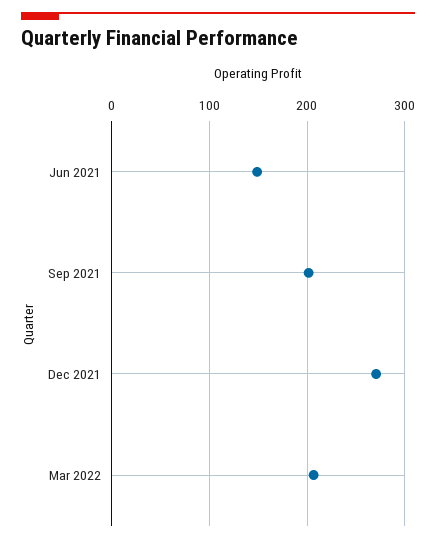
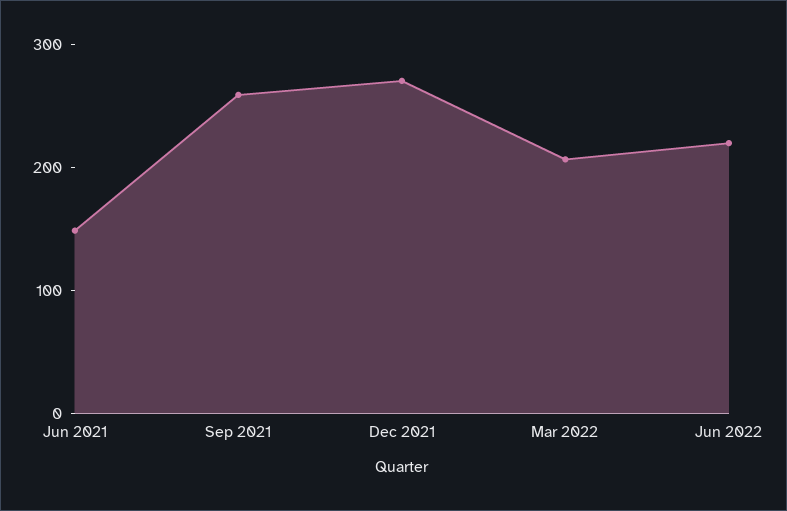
Sep 2021: 200 -> 260
Jun 2022: none -> 220

